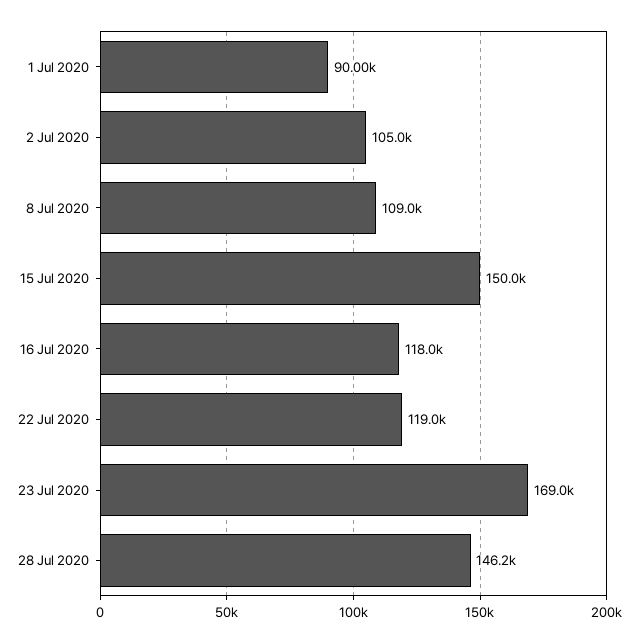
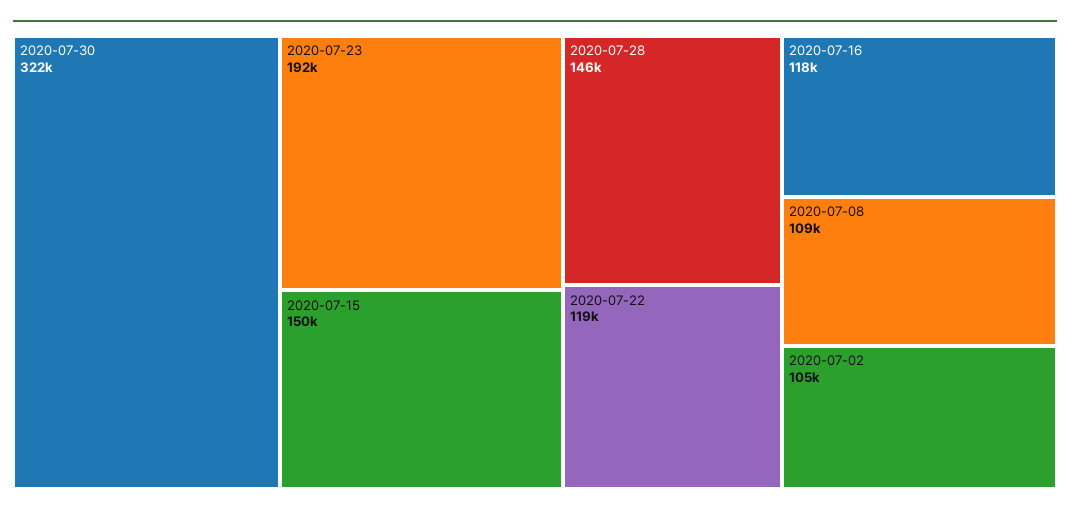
1 Jul 2020: 90000 -> none
23 Jul 2020: 169000 -> 192000
2020-07-30: none -> 322000

